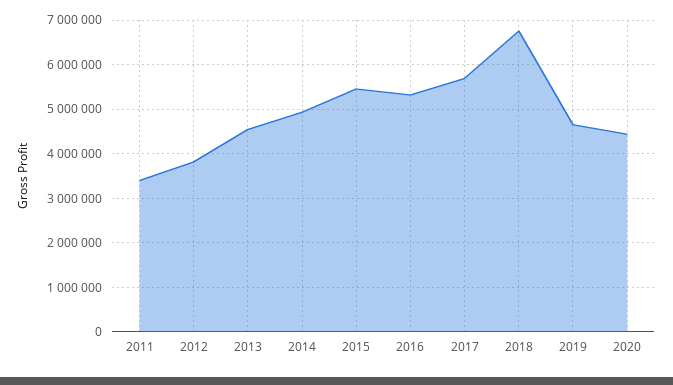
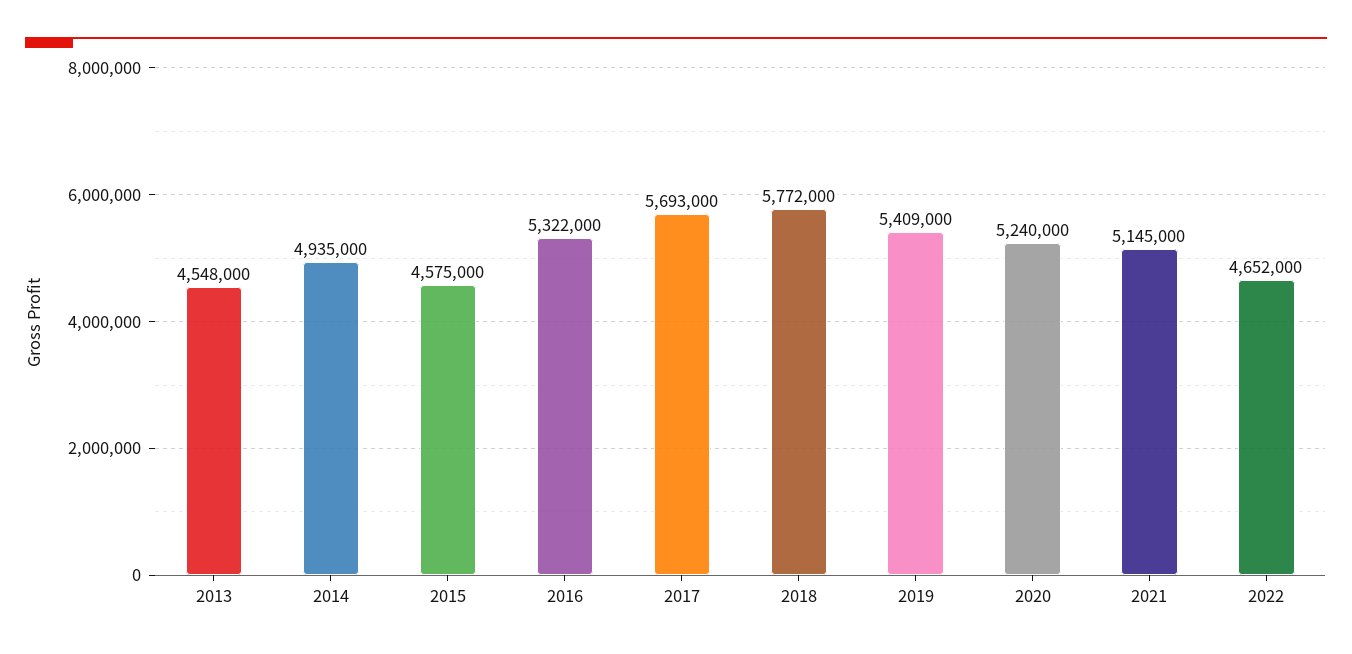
2011: 3400000 -> none
2012: 3800000 -> none
2015: 5400000 -> 4575000
2018: 6800000 -> 5772000
2019: 4600000 -> 5409000
2020: 4400000 -> 5240000
2021: none -> 5145000
2022: none -> 4652000

